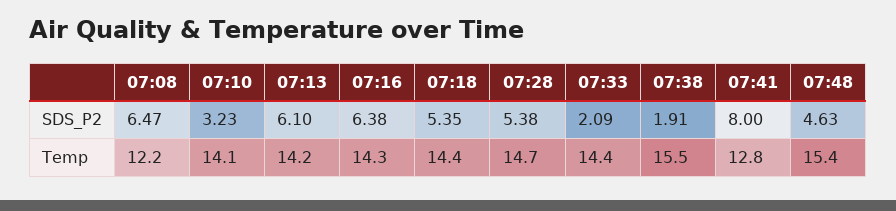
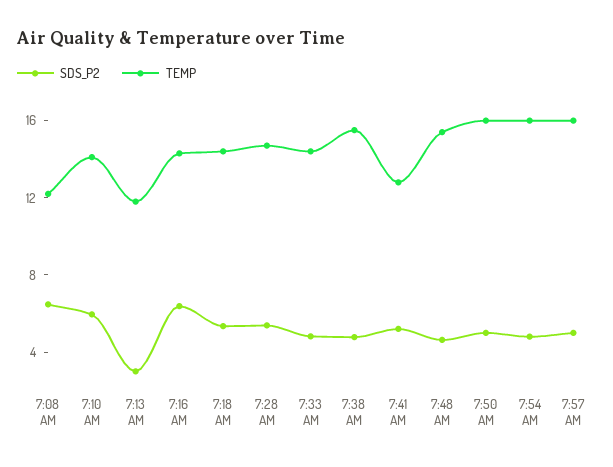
SDS_P2, 07:10: 3.23 -> 6
SDS_P2, 07:13: 6.1 -> 3
SDS_P2, 07:33: 2.09 -> 5
SDS_P2, 07:38: 1.91 -> 5
SDS_P2, 07:41: 8 -> 5
Temp, 07:13: 14.2 -> 12
SDS_P2, 7:50 AM: none -> 5
Temp, 7:50 AM: none -> 16
SDS_P2, 7:54 AM: none -> 5
Temp, 7:54 AM: none -> 16
SDS_P2, 7:57 AM: none -> 5
Temp, 7:57 AM: none -> 16

